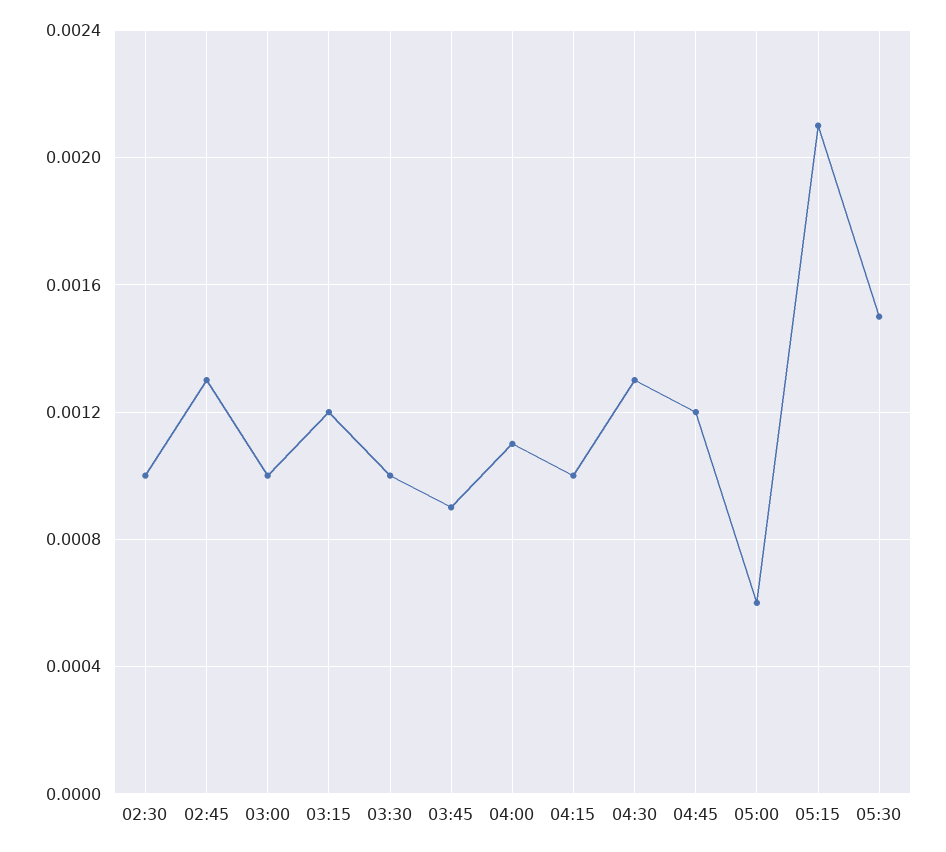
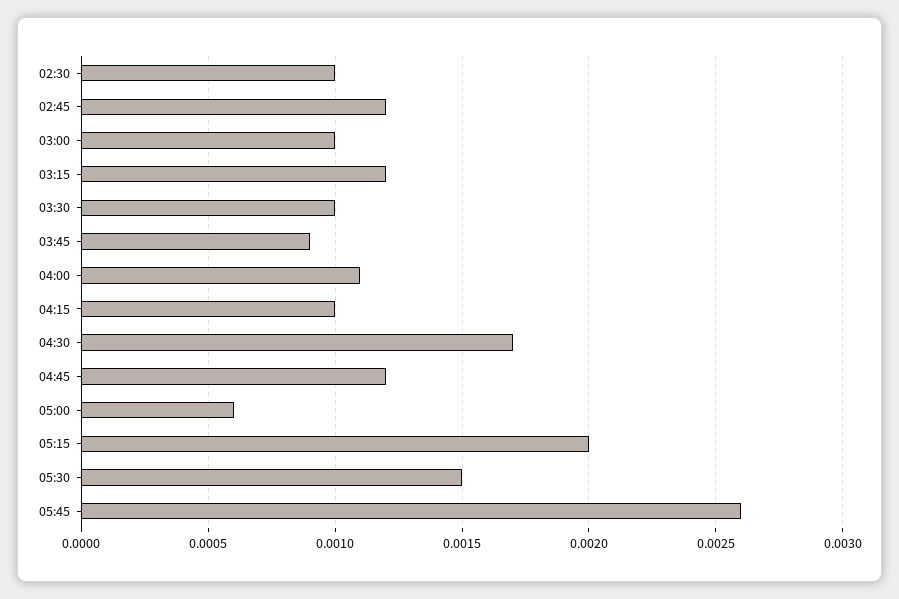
02:45: 0.0013 -> 0.0012
04:30: 0.0013 -> 0.0017
05:15: 0.0021 -> 0.002
05:45: none -> 0.0026

